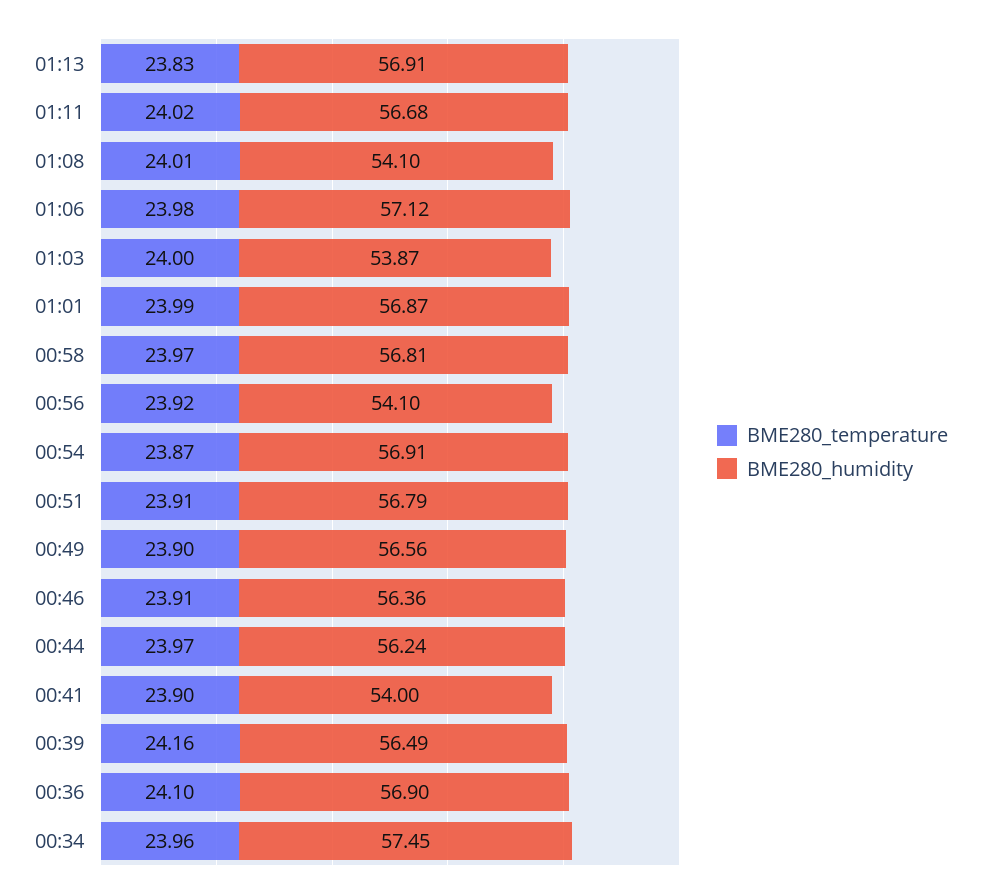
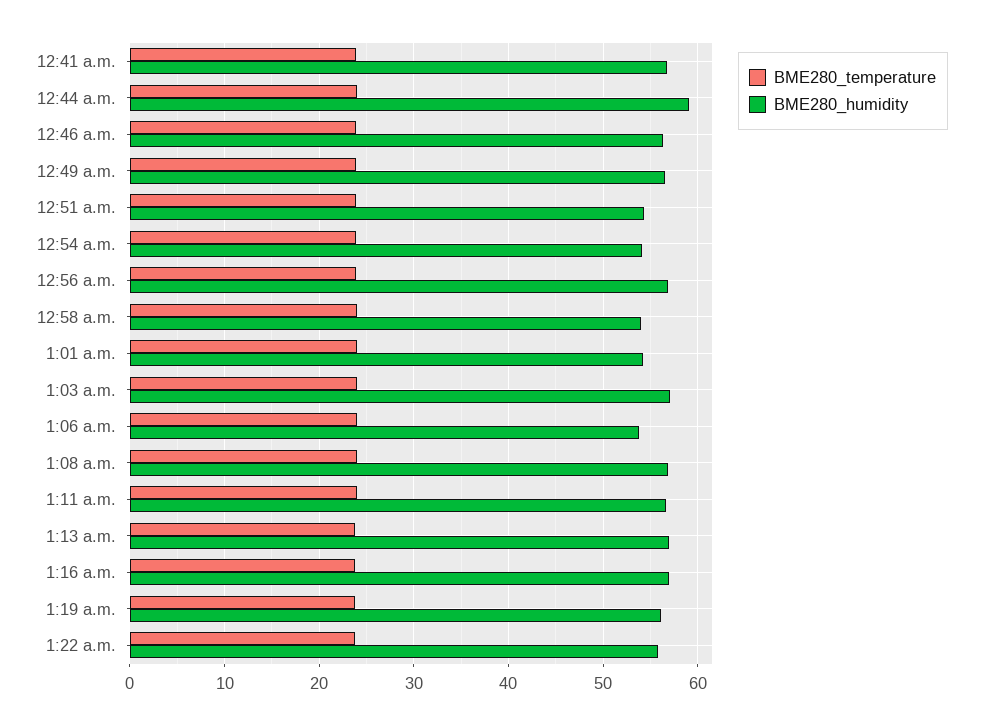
BME280_humidity, 01:08: 54.1 -> 57
BME280_humidity, 01:06: 57.12 -> 54
BME280_humidity, 01:03: 53.87 -> 57
BME280_humidity, 01:01: 56.87 -> 54
BME280_humidity, 00:58: 56.81 -> 54
BME280_humidity, 00:56: 54.1 -> 57
BME280_humidity, 00:54: 56.91 -> 54
BME280_humidity, 00:51: 56.79 -> 54
BME280_humidity, 00:44: 56.24 -> 59
BME280_humidity, 00:41: 54 -> 57
BME280_temperature, 00:39: 24.16 -> none
BME280_humidity, 00:39: 56.49 -> none
BME280_temperature, 00:36: 24.1 -> none
BME280_humidity, 00:36: 56.9 -> none
BME280_temperature, 00:34: 23.96 -> none
BME280_humidity, 00:34: 57.45 -> none
BME280_temperature, 1:16 a.m.: none -> 24
BME280_humidity, 1:16 a.m.: none -> 57
BME280_temperature, 1:19 a.m.: none -> 24
BME280_humidity, 1:19 a.m.: none -> 56
BME280_temperature, 1:22 a.m.: none -> 24
BME280_humidity, 1:22 a.m.: none -> 56

